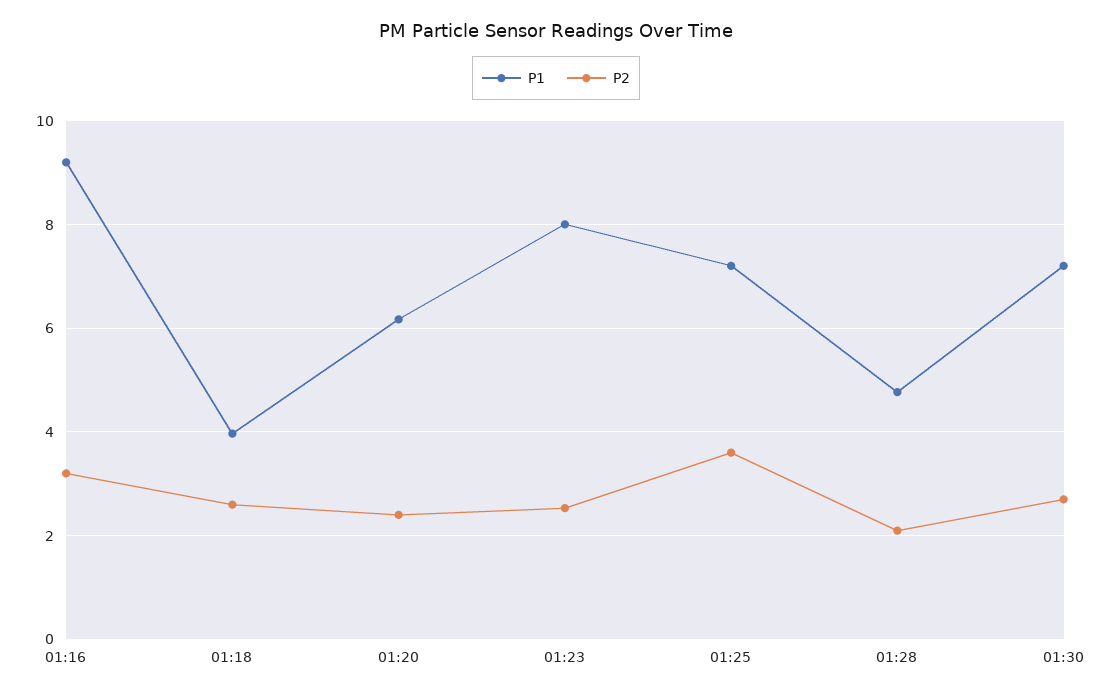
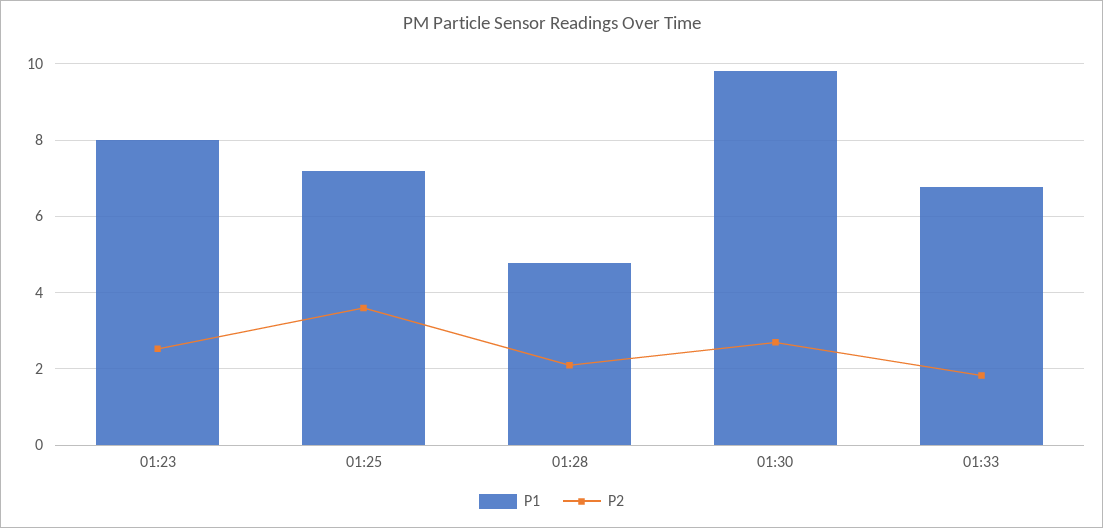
P1, 01:16: 9.2 -> none
P2, 01:16: 3.2 -> none
P1, 01:18: 4 -> none
P2, 01:18: 2.6 -> none
P1, 01:20: 6.2 -> none
P2, 01:20: 2.4 -> none
P1, 01:30: 7.2 -> 9.8
P1, 01:33: none -> 6.8
P2, 01:33: none -> 1.8

